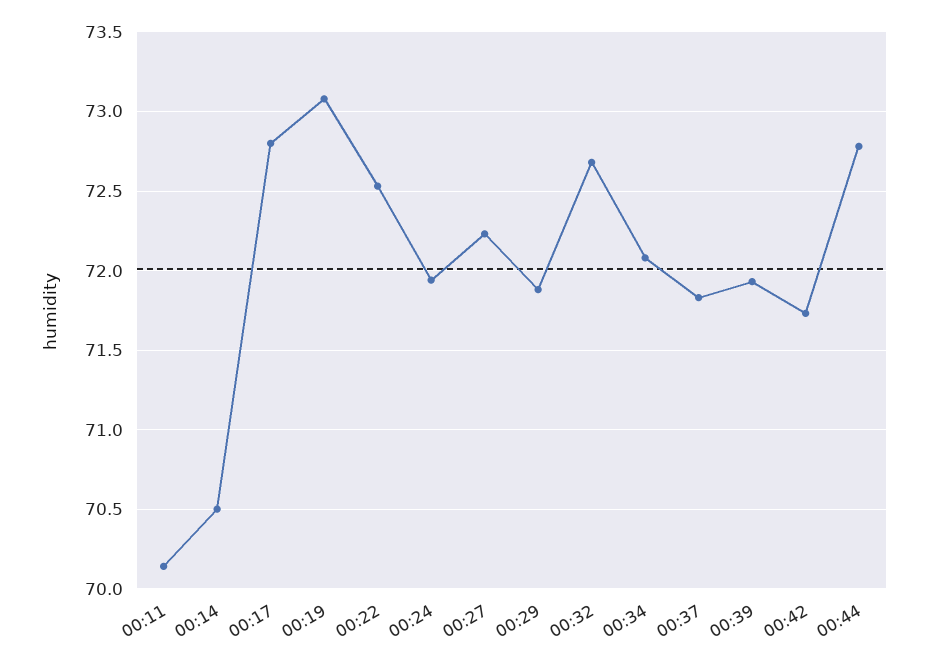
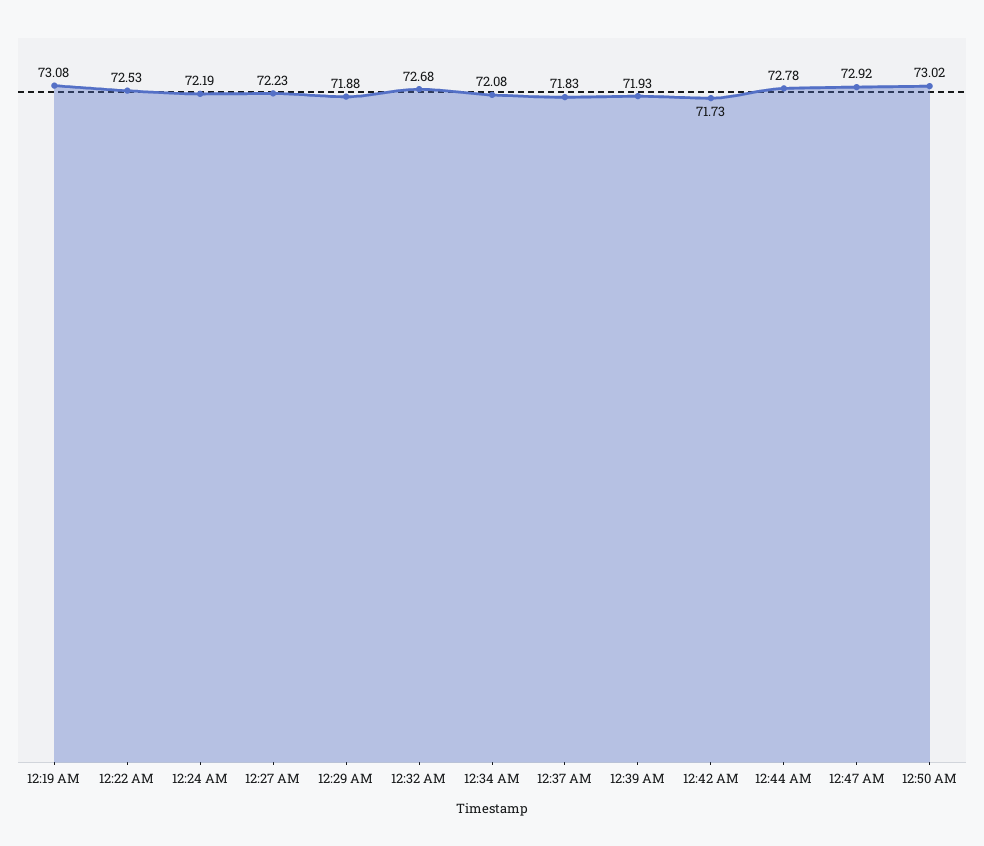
00:11: 70.15 -> none
00:14: 70.5 -> none
00:17: 72.8 -> none
00:24: 71.95 -> 72.19
12:47 AM: none -> 72.92
12:50 AM: none -> 73.02

